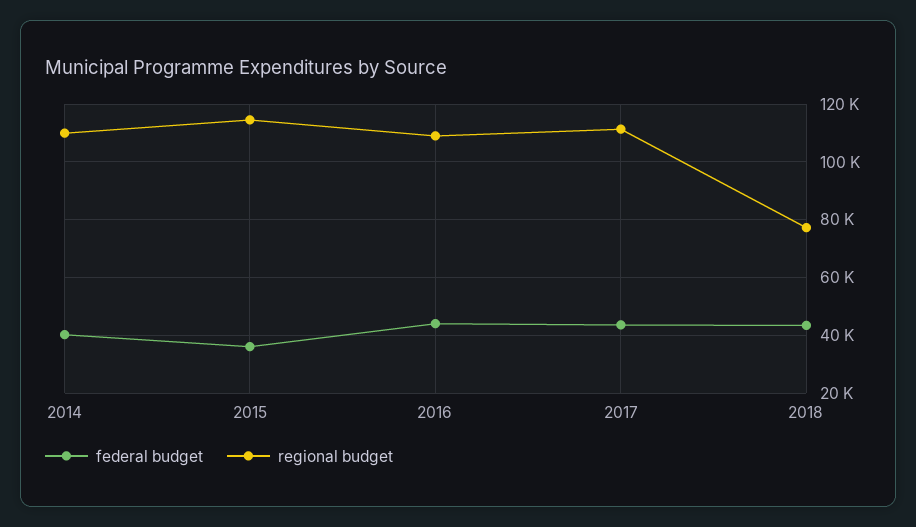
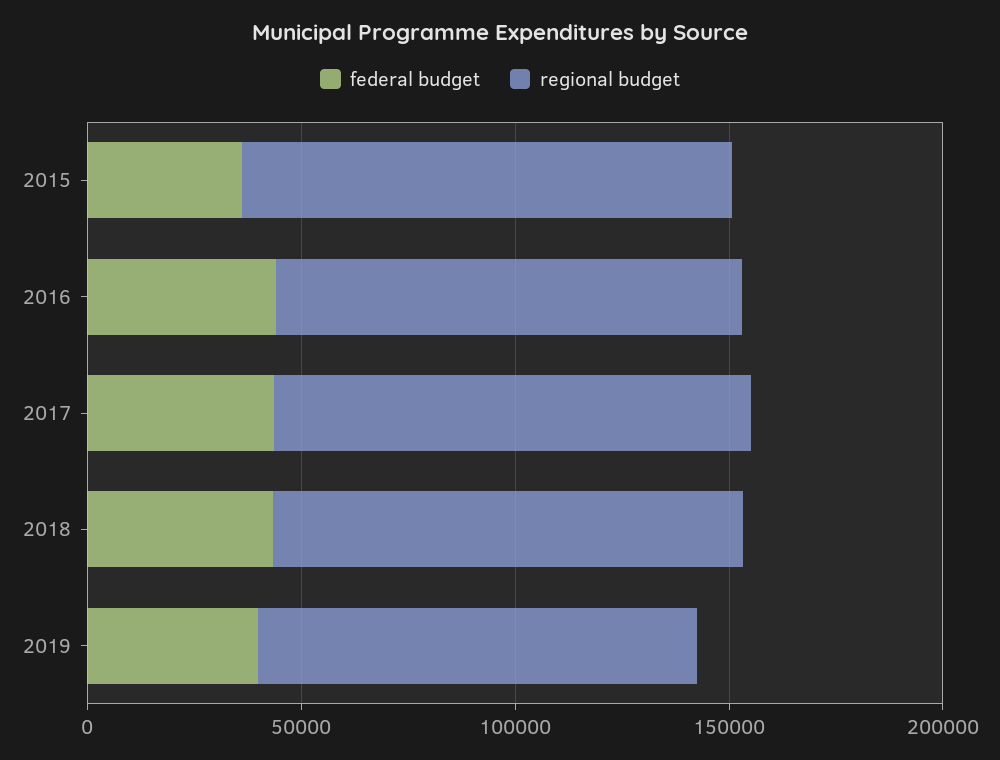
federal budget, 2014: 40000 -> none
regional budget, 2014: 110000 -> none
regional budget, 2018: 77500 -> 110000
federal budget, 2019: none -> 40000
regional budget, 2019: none -> 100000

